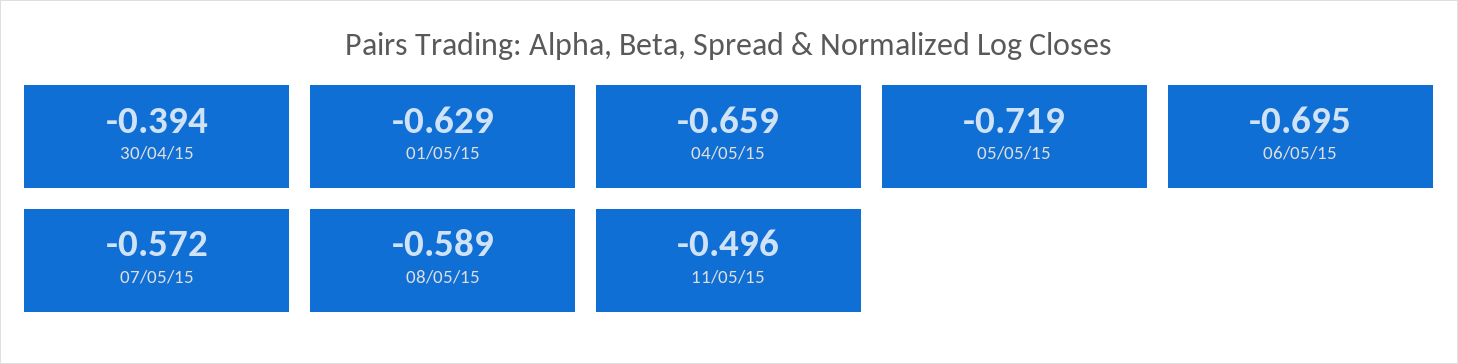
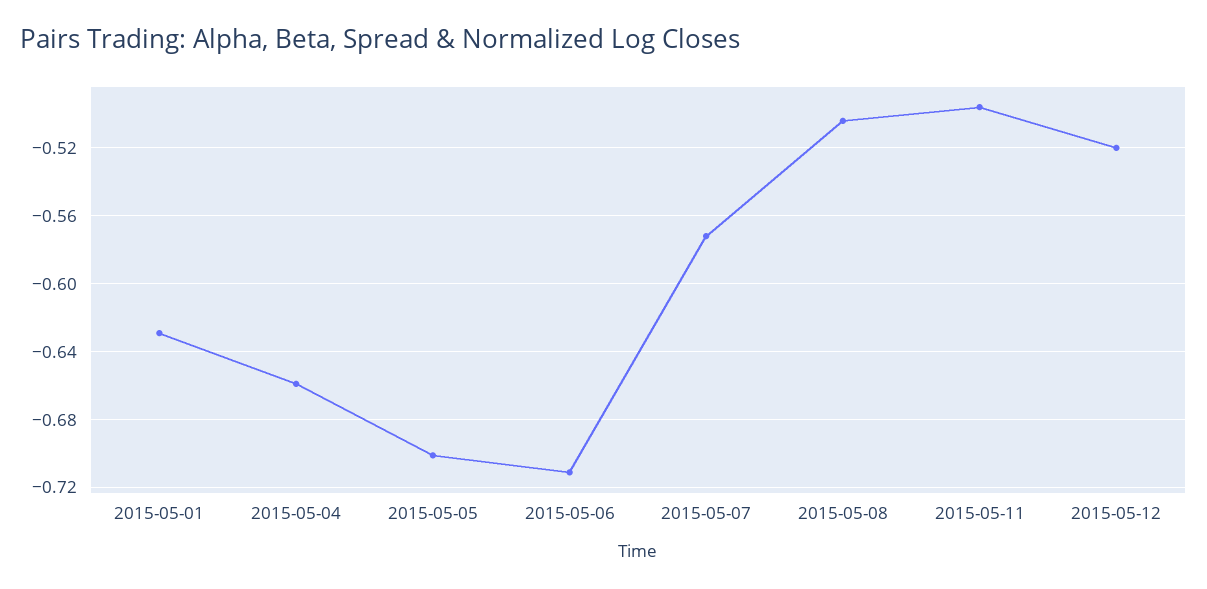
30/04/15: -0.394 -> none
05/05/15: -0.719 -> -0.7
06/05/15: -0.695 -> -0.71
08/05/15: -0.589 -> -0.505
2015-05-12: none -> -0.52

